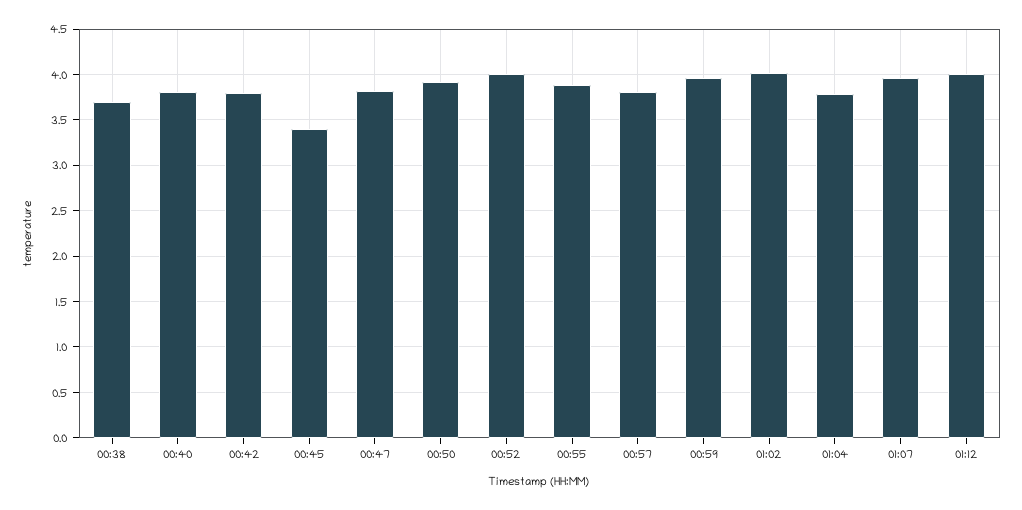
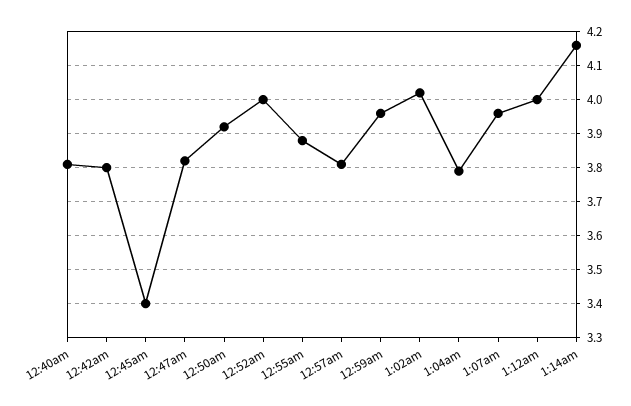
00:38: 3.7 -> none
1:14am: none -> 4.15

